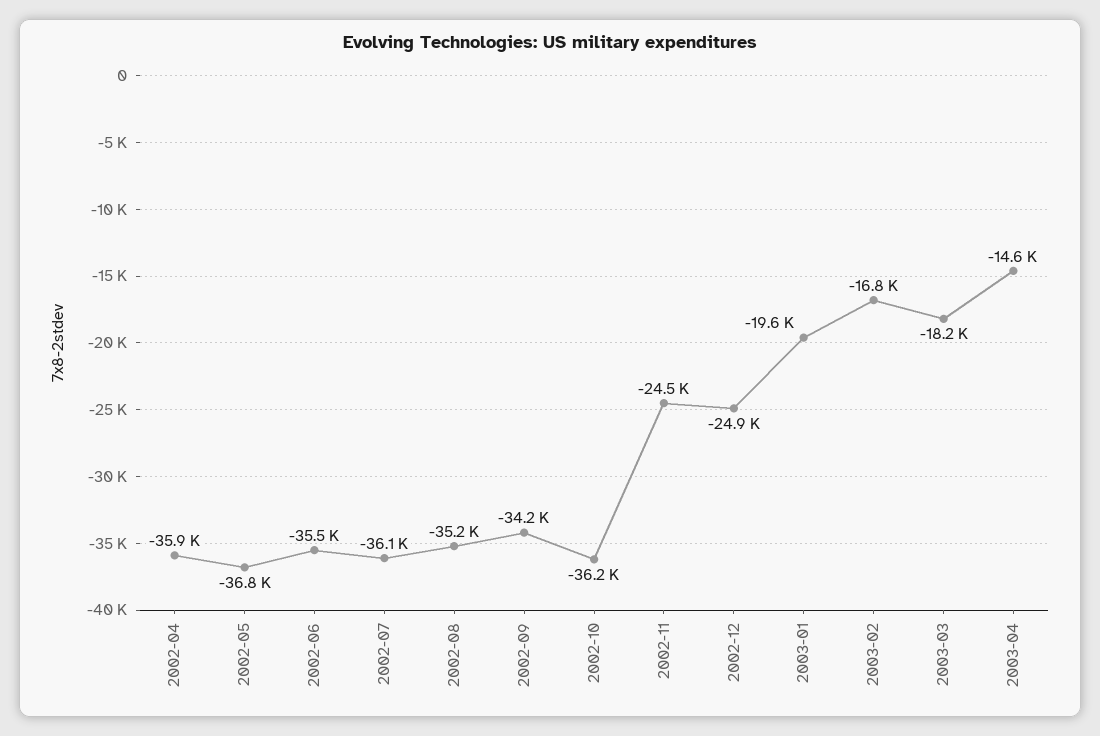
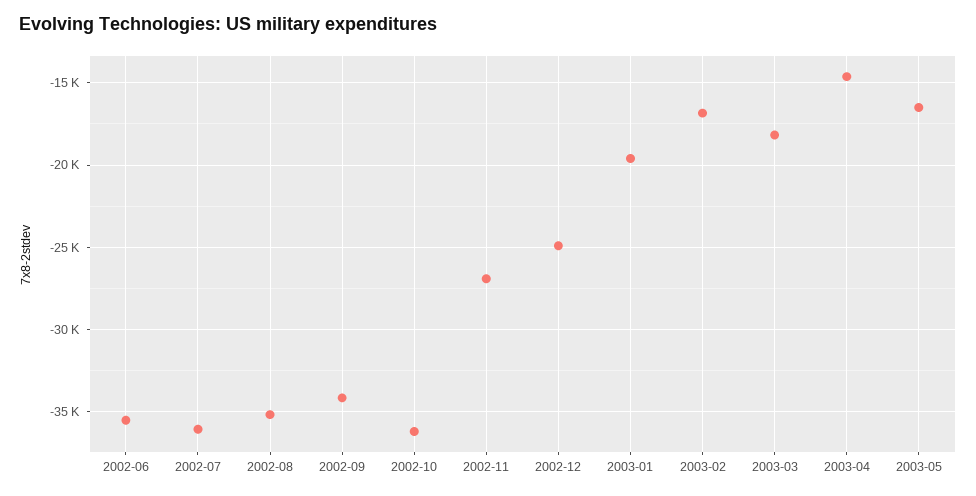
2002-04: -35900 -> none
2002-05: -36800 -> none
2002-11: -24500 -> -27000
2003-05: none -> -16500

